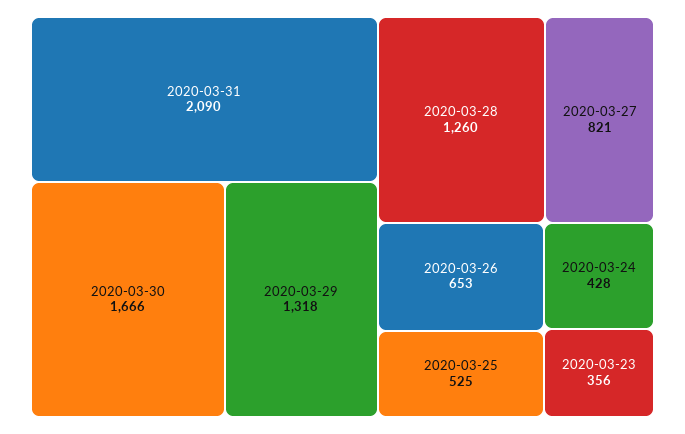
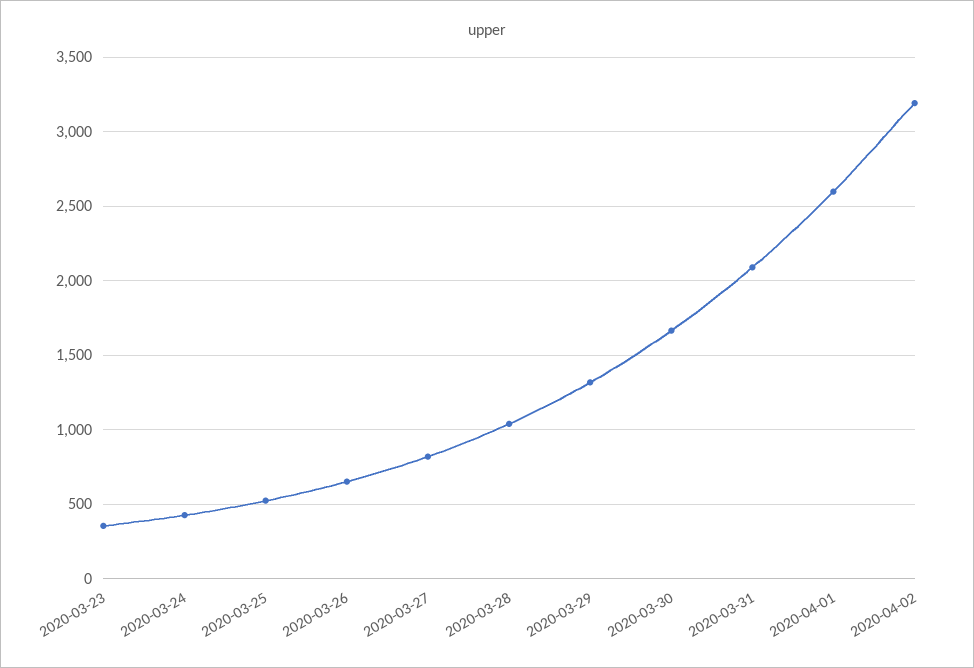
2020-03-28: 1260 -> 1050
2020-04-01: none -> 2600
2020-04-02: none -> 3200

